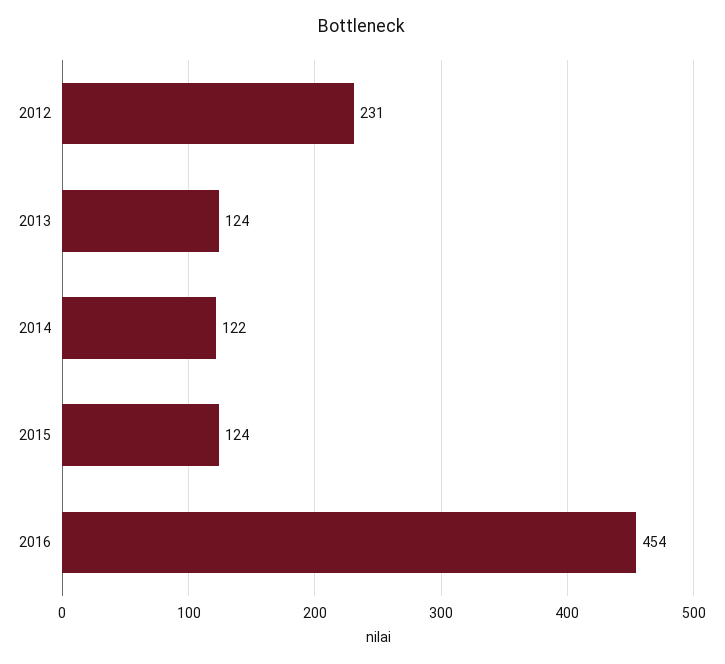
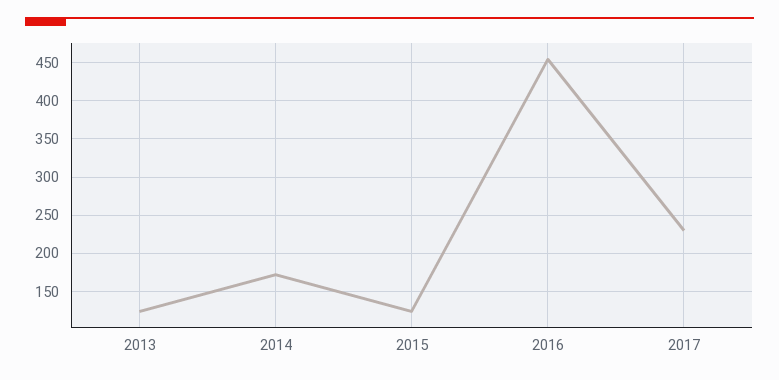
2012: 231 -> none
2014: 122 -> 170
2017: none -> 230

